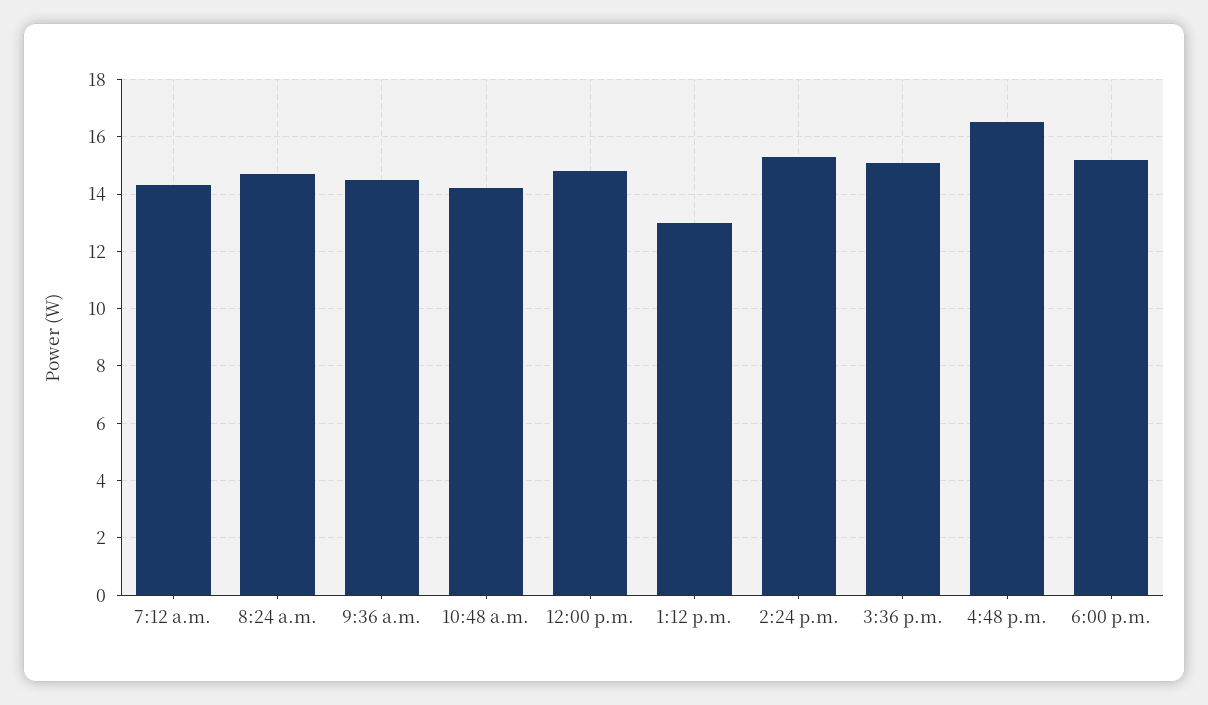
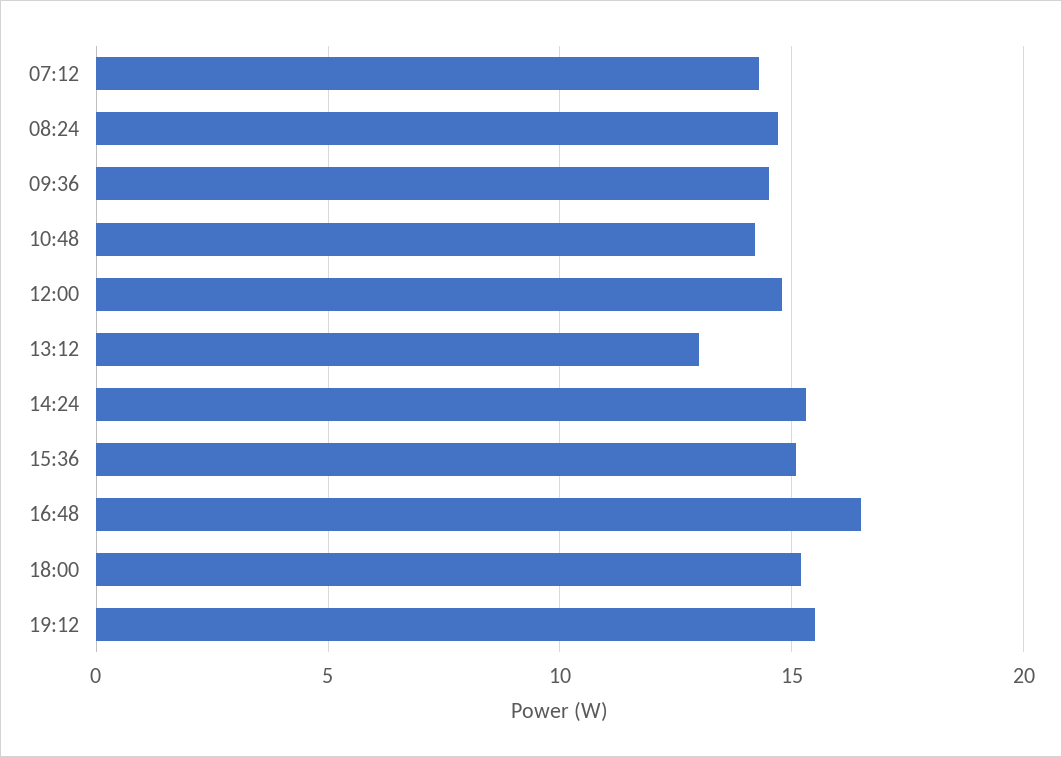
19:12: none -> 15.5

